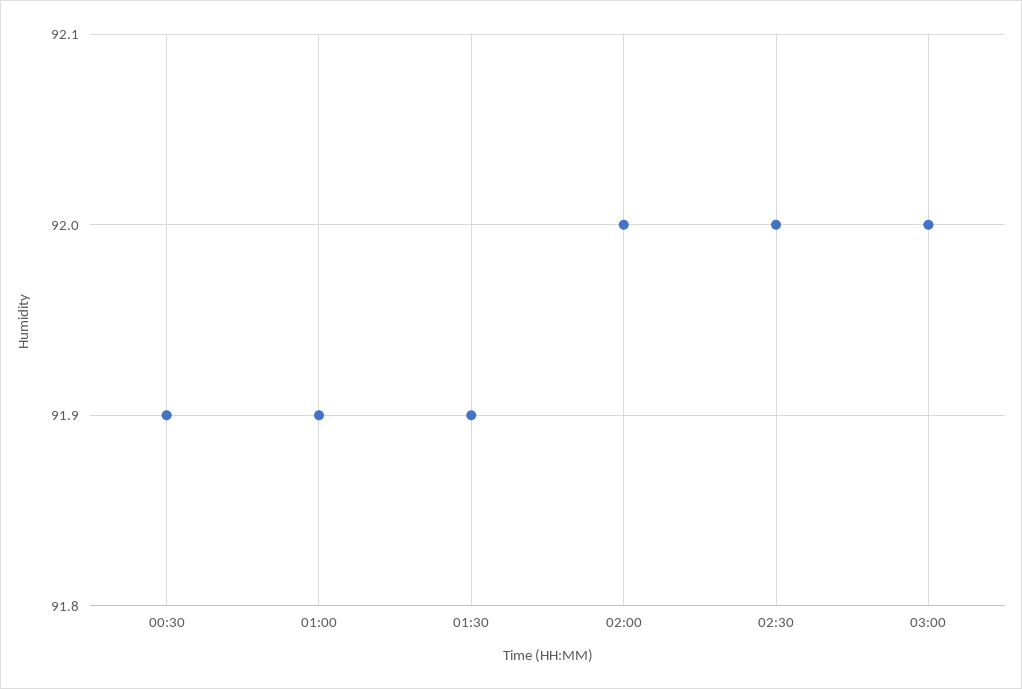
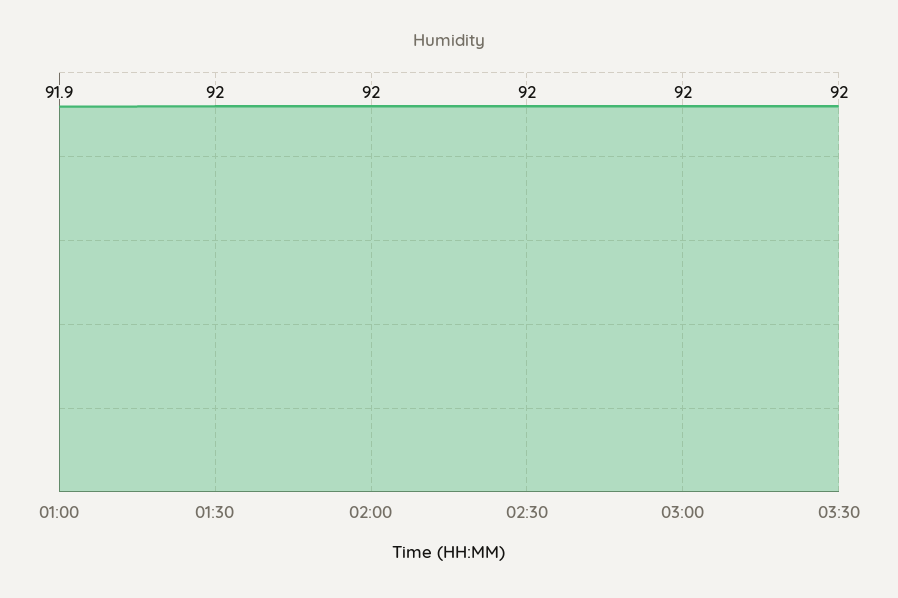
00:30: 91.9 -> none
01:30: 91.9 -> 92
03:30: none -> 92

